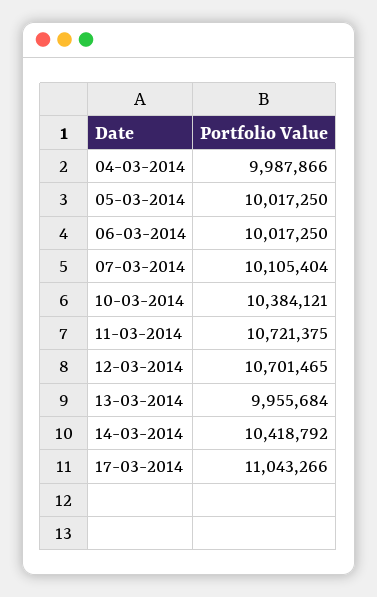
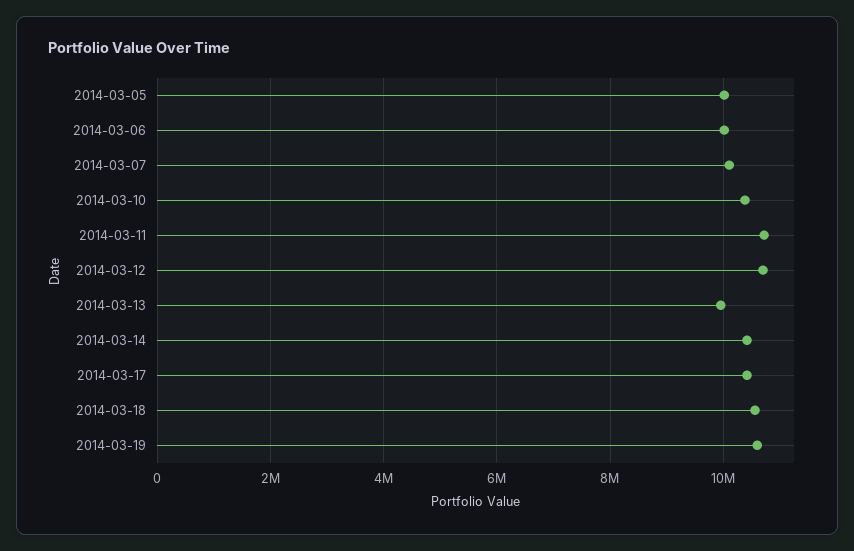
04-03-2014: 9987866 -> none
17-03-2014: 11043266 -> 10400000
2014-03-18: none -> 10600000
2014-03-19: none -> 10600000

